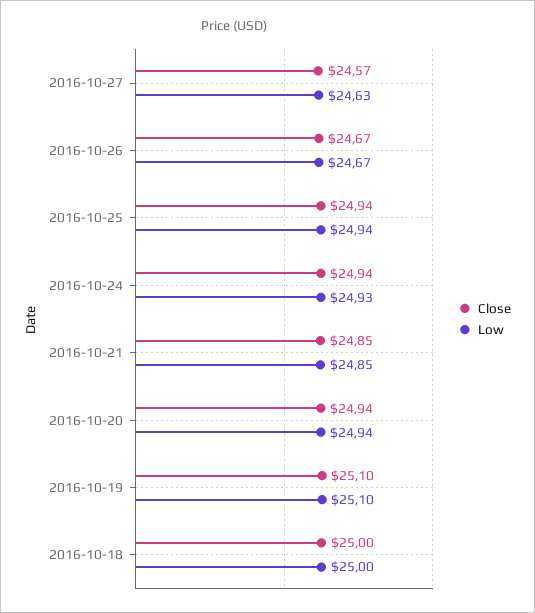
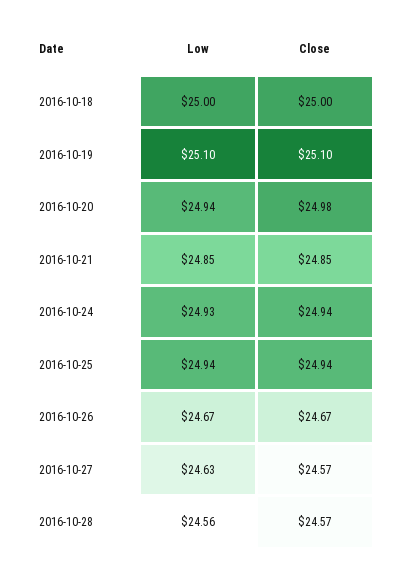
Close, 2016-10-20: 24.94 -> 24.98
Low, 2016-10-28: none -> 24.56
Close, 2016-10-28: none -> 24.57

